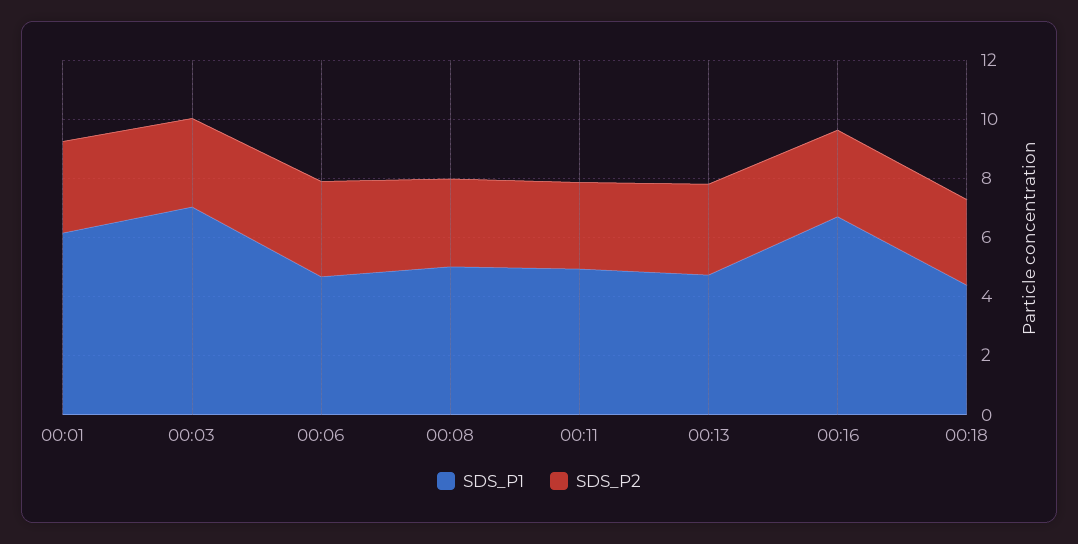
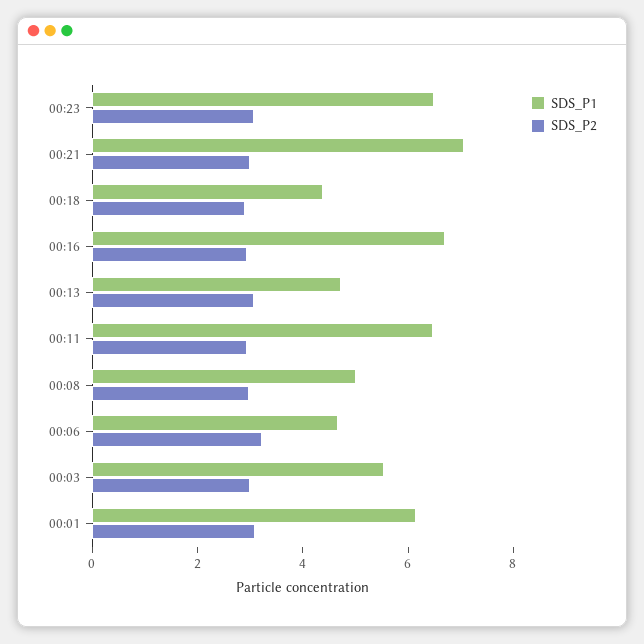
SDS_P1, 00:03: 7 -> 5.5
SDS_P1, 00:11: 5 -> 6.5
SDS_P1, 00:23: none -> 6.5
SDS_P2, 00:23: none -> 3
SDS_P1, 00:21: none -> 7
SDS_P2, 00:21: none -> 3

